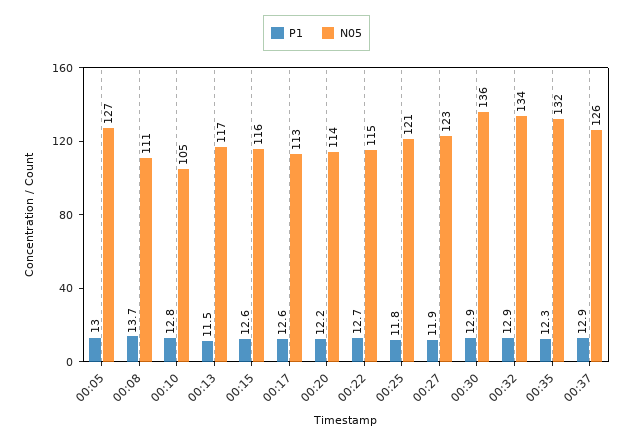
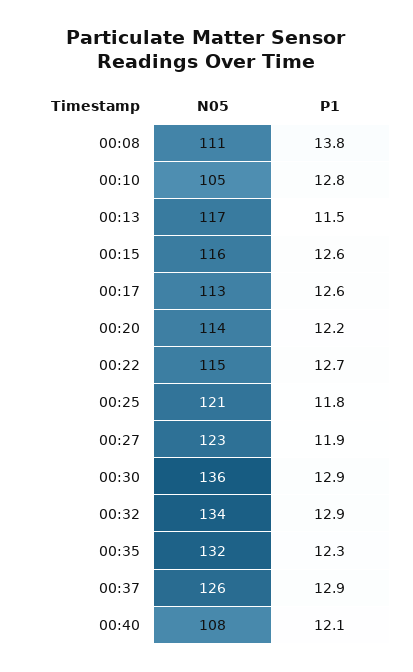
P1, 00:05: 13 -> none
N05, 00:05: 127 -> none
P1, 00:08: 13.7 -> 13.8
N05, 00:40: none -> 108
P1, 00:40: none -> 12.1

